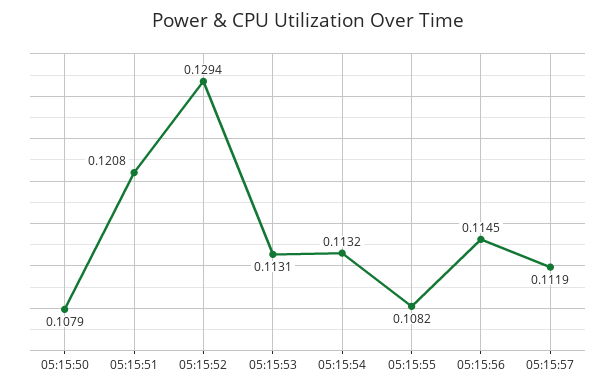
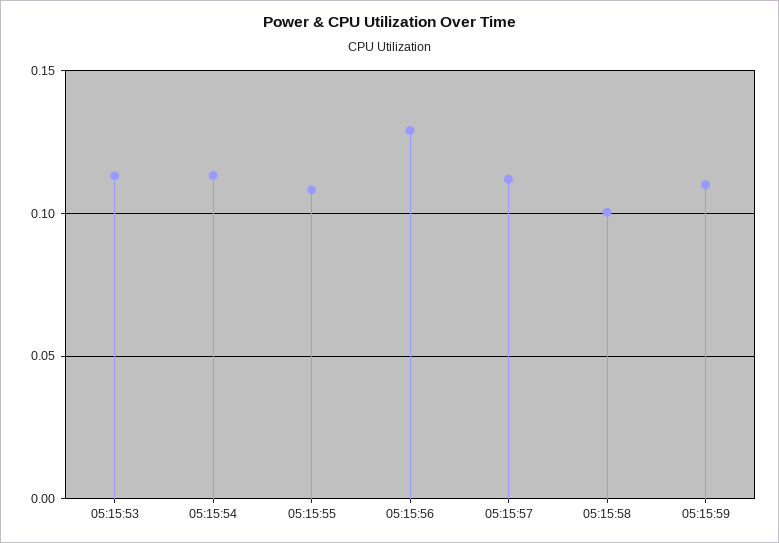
05:15:50: 0.1079 -> none
05:15:51: 0.1208 -> none
05:15:52: 0.1294 -> none
05:15:56: 0.1145 -> 0.13
05:15:58: none -> 0.1
05:15:59: none -> 0.11

